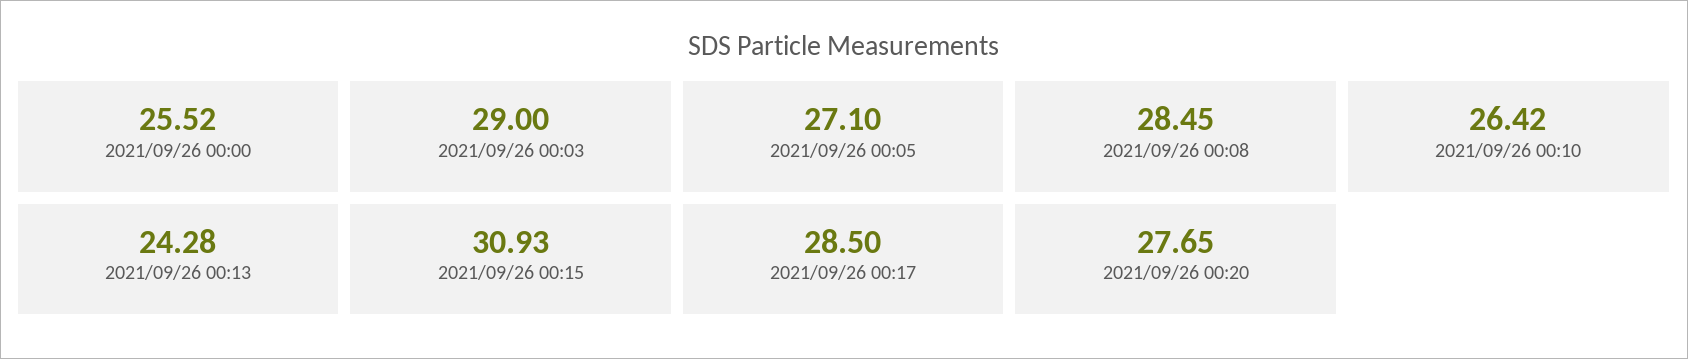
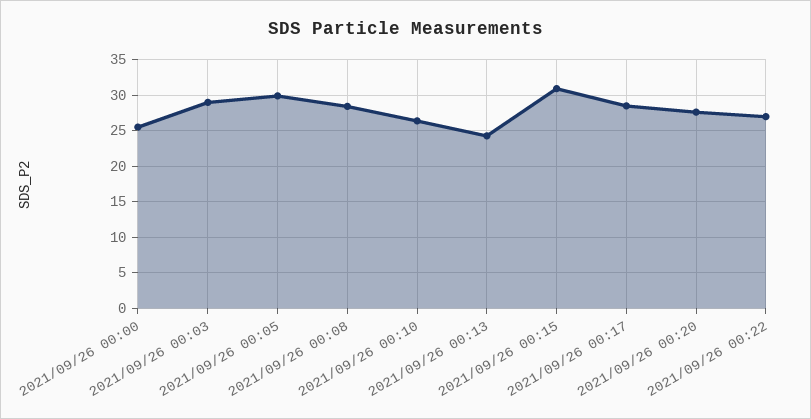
2021/09/26 00:05: 27.1 -> 30
2021/09/26 00:22: none -> 27

